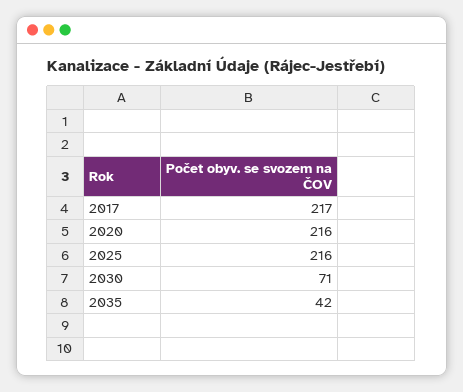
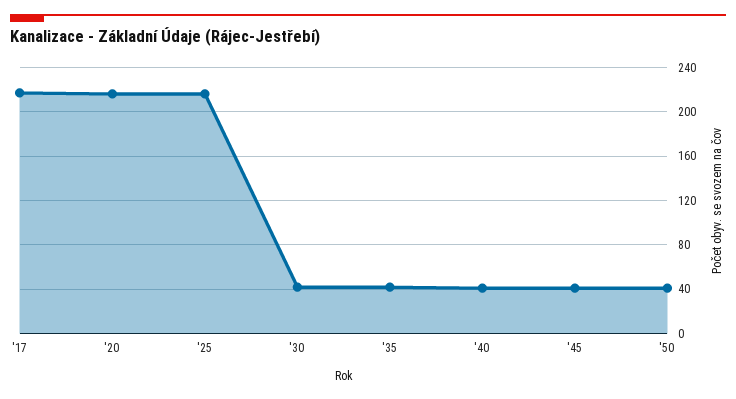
2030: 71 -> 40
'40: none -> 40
'45: none -> 40
'50: none -> 40

